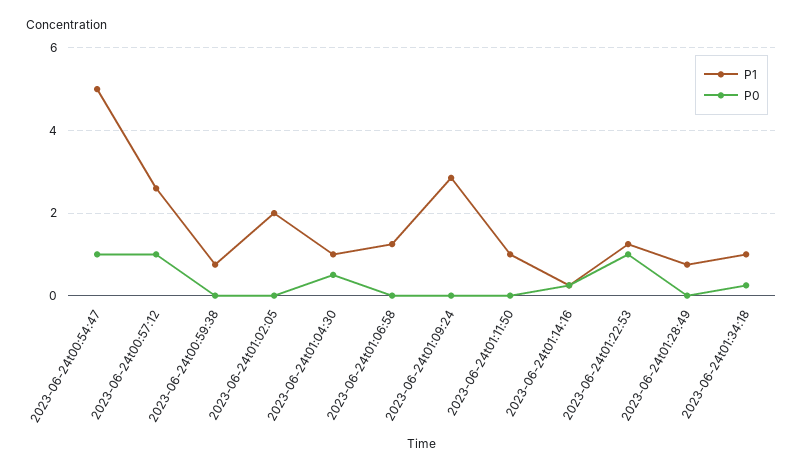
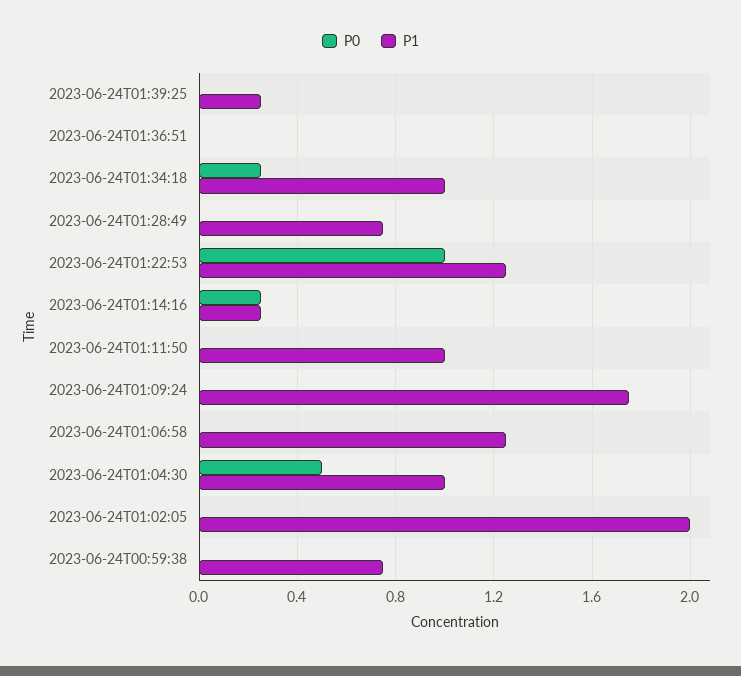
P1, 2023-06-24t00:54:47: 5 -> none
P0, 2023-06-24t00:54:47: 1 -> none
P1, 2023-06-24t00:57:12: 2.6 -> none
P0, 2023-06-24t00:57:12: 1 -> none
P1, 2023-06-24t01:09:24: 2.8 -> 1.75
P0, 2023-06-24T01:39:25: none -> 0
P1, 2023-06-24T01:39:25: none -> 0.25
P0, 2023-06-24T01:36:51: none -> 0
P1, 2023-06-24T01:36:51: none -> 0

